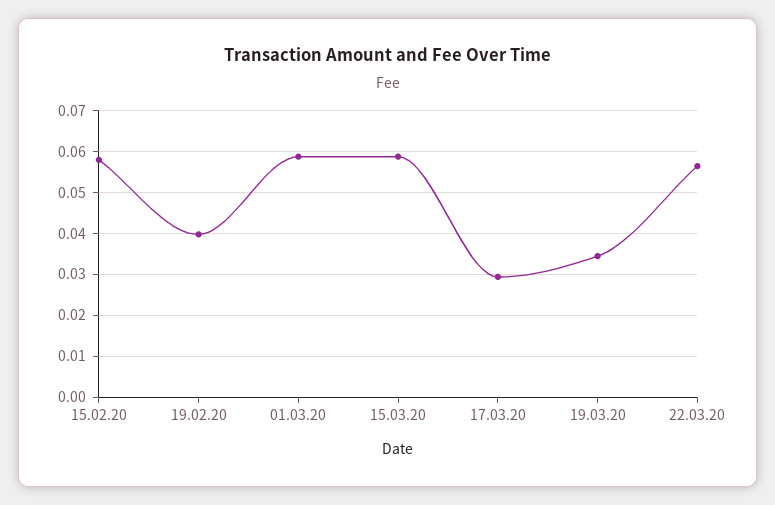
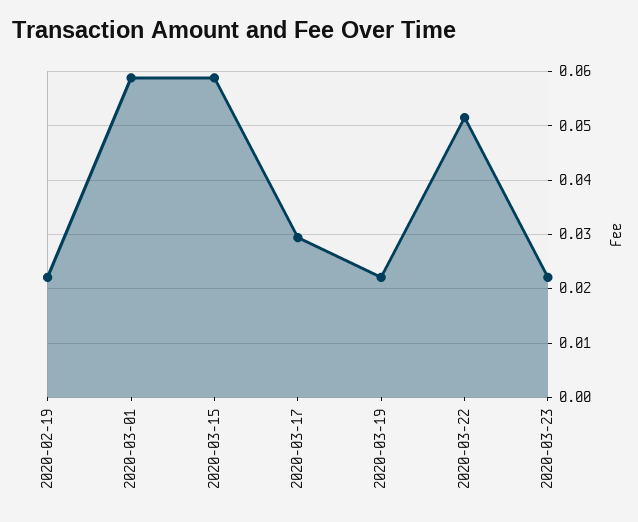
15.02.20: 0.058 -> none
19.02.20: 0.04 -> 0.022
19.03.20: 0.034 -> 0.022
22.03.20: 0.056 -> 0.052
2020-03-23: none -> 0.022

